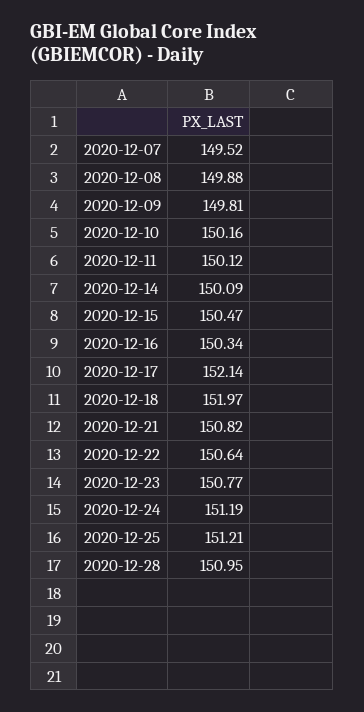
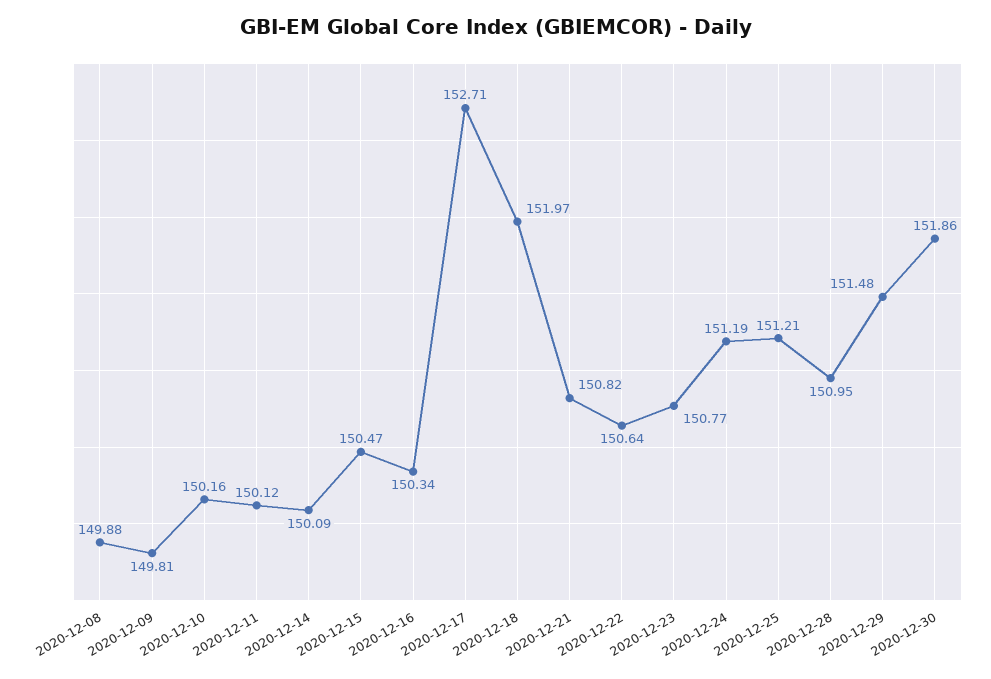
2020-12-07: 149.52 -> none
2020-12-17: 152.14 -> 152.71
2020-12-29: none -> 151.48
2020-12-30: none -> 151.86

